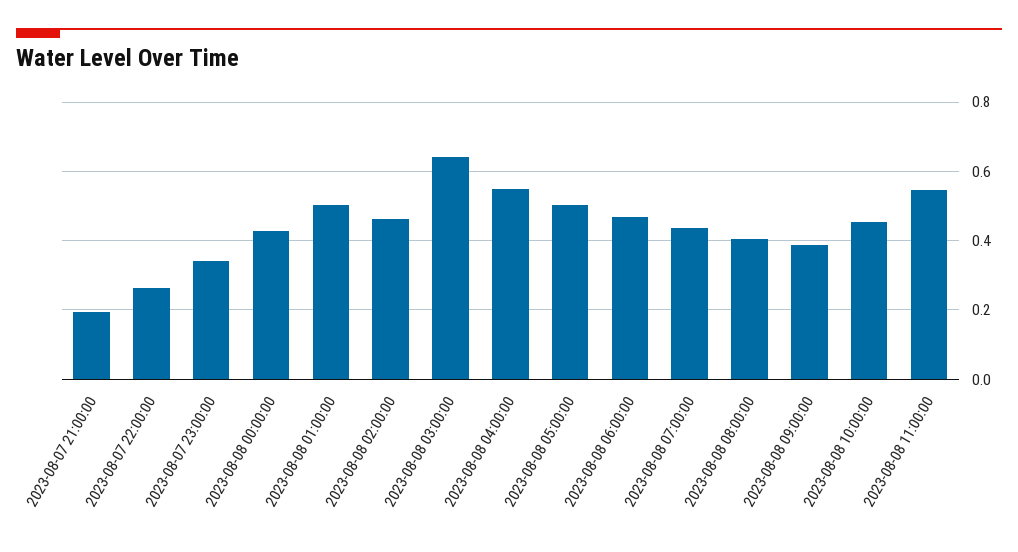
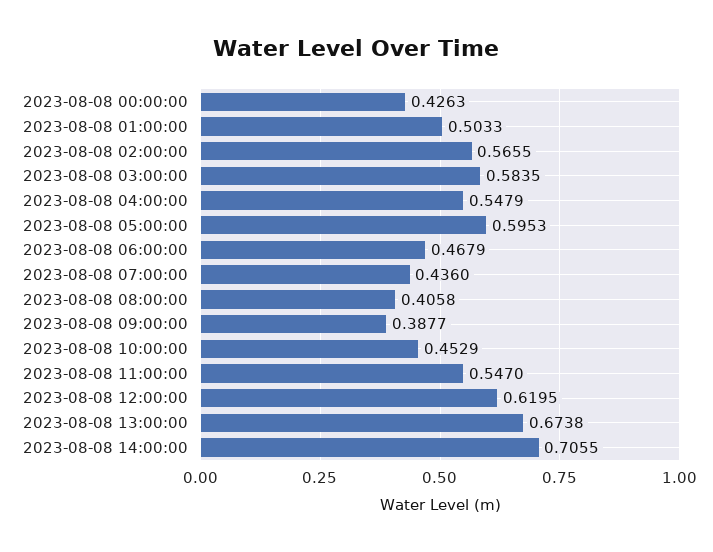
2023-08-07 21:00:00: 0.2 -> none
2023-08-07 22:00:00: 0.26 -> none
2023-08-07 23:00:00: 0.34 -> none
2023-08-08 02:00:00: 0.46 -> 0.5655
2023-08-08 03:00:00: 0.64 -> 0.5835
2023-08-08 05:00:00: 0.5 -> 0.5953
2023-08-08 12:00:00: none -> 0.6195
2023-08-08 13:00:00: none -> 0.6738
2023-08-08 14:00:00: none -> 0.7055

